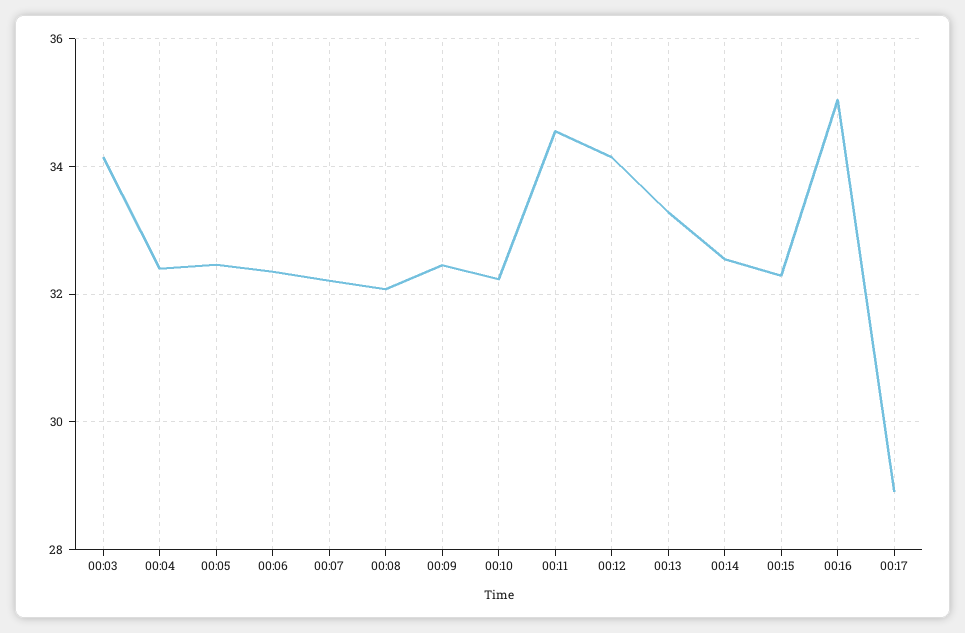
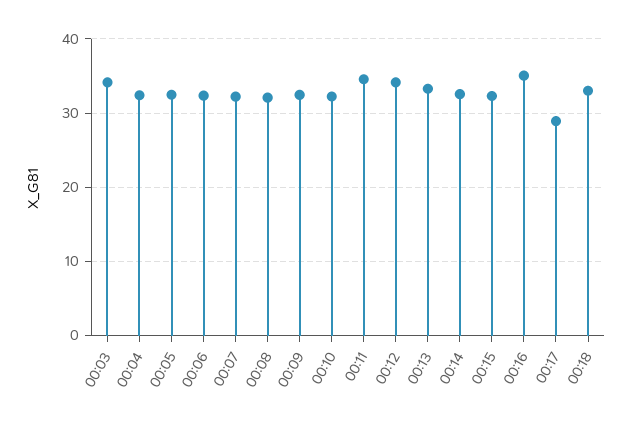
00:18: none -> 33

